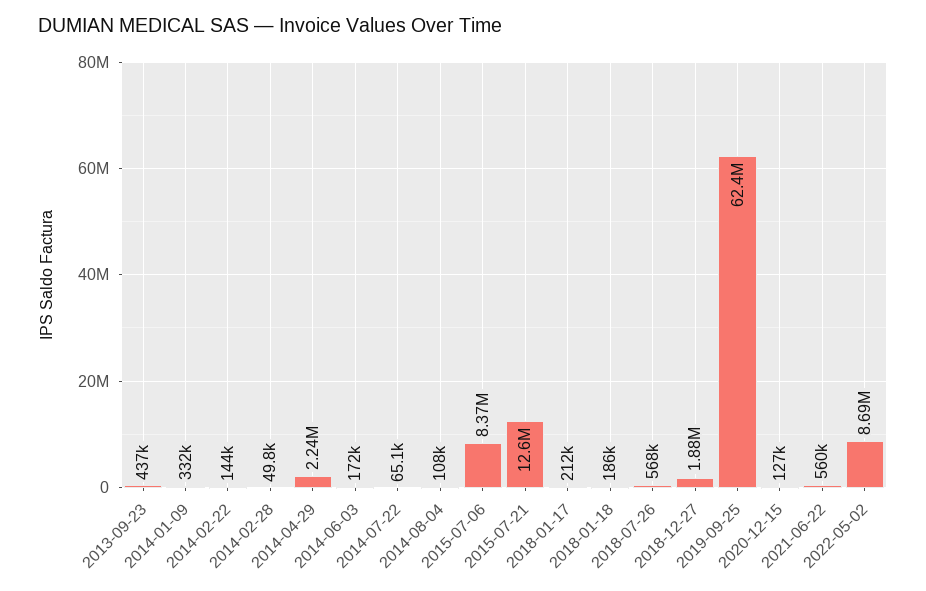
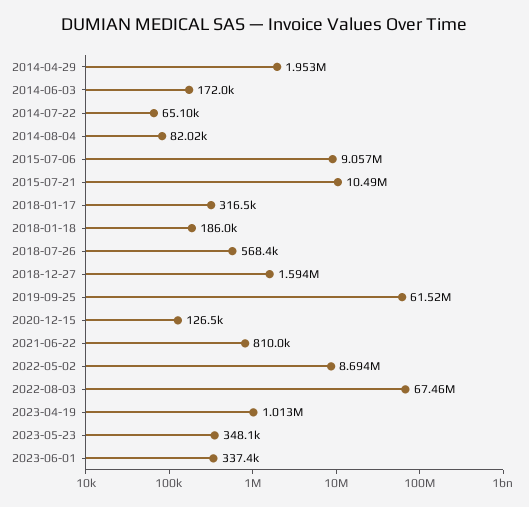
2013-09-23: 437000 -> none
2014-01-09: 332000 -> none
2014-02-22: 144000 -> none
2014-02-28: 49800 -> none
2014-04-29: 2240000 -> 1953000
2014-08-04: 108000 -> 82020
2015-07-06: 8370000 -> 9057000
2015-07-21: 12600000 -> 10490000
2018-01-17: 212000 -> 316500
2018-12-27: 1880000 -> 1594000
2019-09-25: 62400000 -> 61520000
2021-06-22: 560000 -> 810000
2022-08-03: none -> 67460000
2023-04-19: none -> 1013000
2023-05-23: none -> 348100
2023-06-01: none -> 337400

